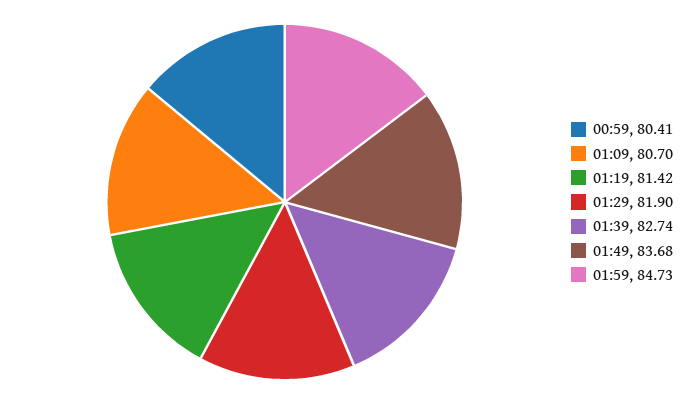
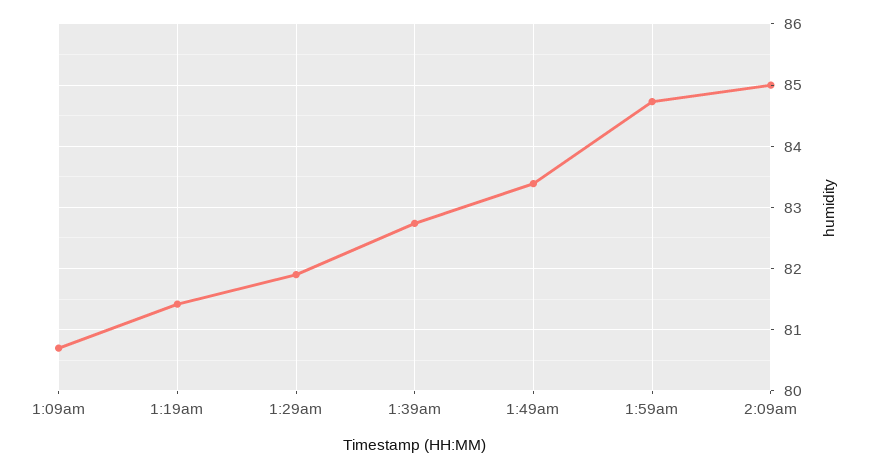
00:59: 80.41 -> none
01:49: 83.68 -> 83.4
2:09am: none -> 85

